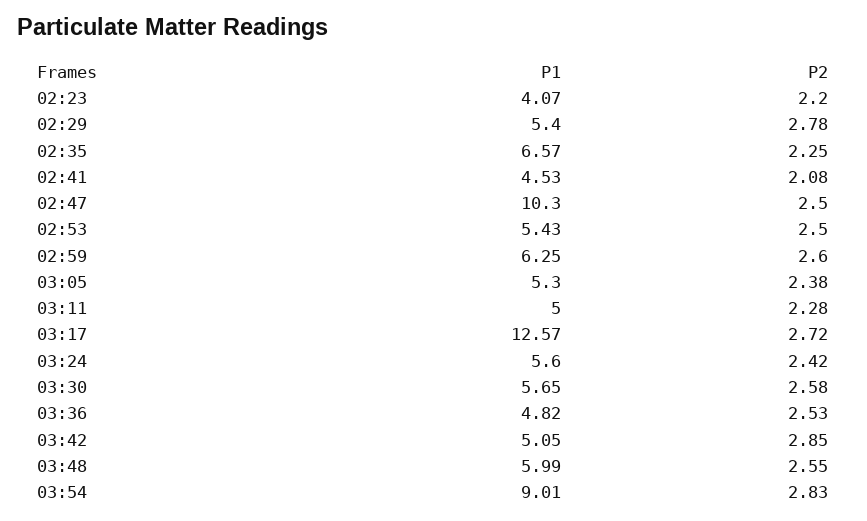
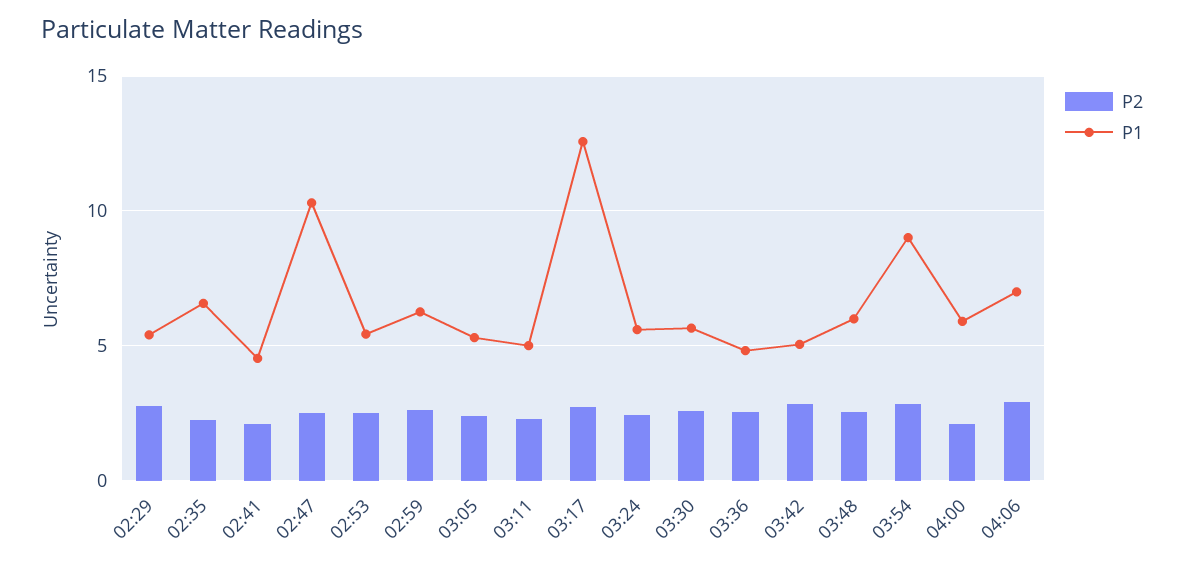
P1, 02:23: 4.07 -> none
P2, 02:23: 2.2 -> none
P2, 04:00: none -> 2
P1, 04:00: none -> 6
P2, 04:06: none -> 3
P1, 04:06: none -> 7

